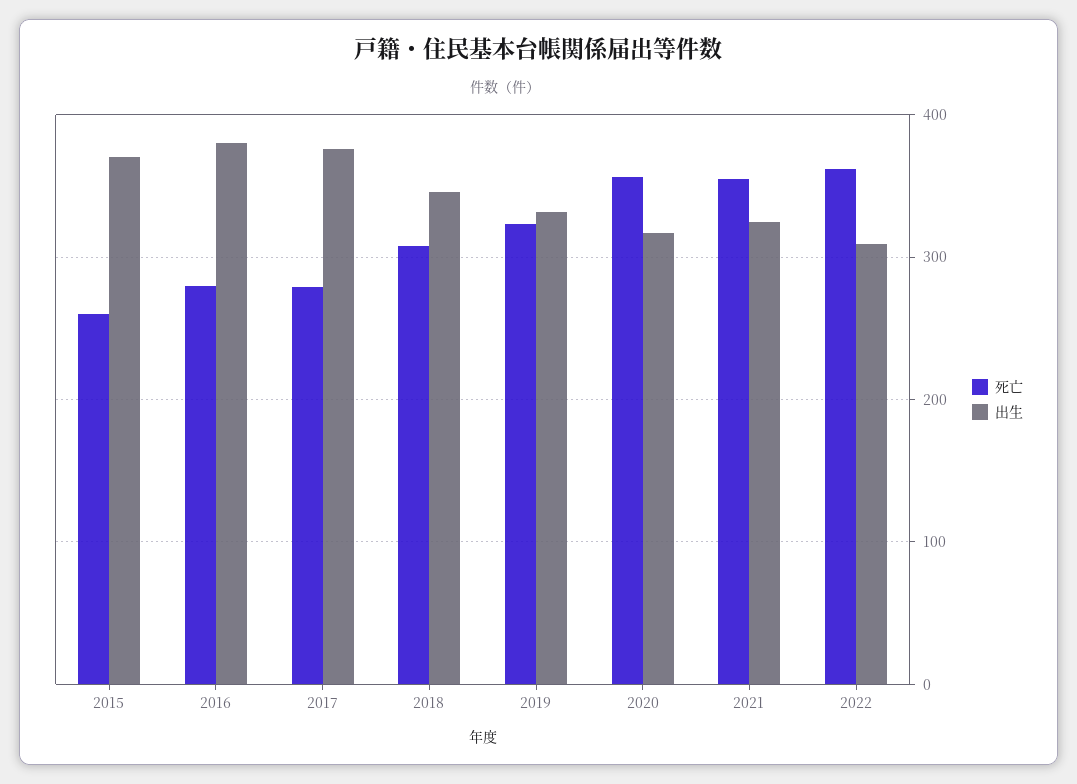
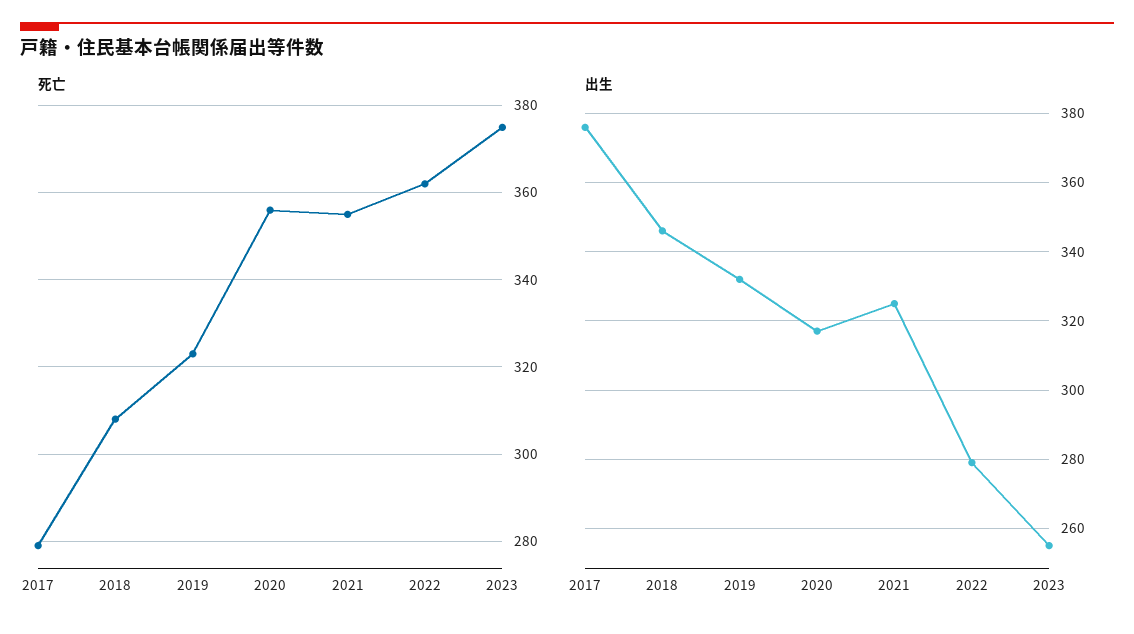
死亡, 2015: 260 -> none
出生, 2015: 370 -> none
死亡, 2016: 280 -> none
出生, 2016: 380 -> none
出生, 2022: 310 -> 280
死亡, 2023: none -> 375
出生, 2023: none -> 255

